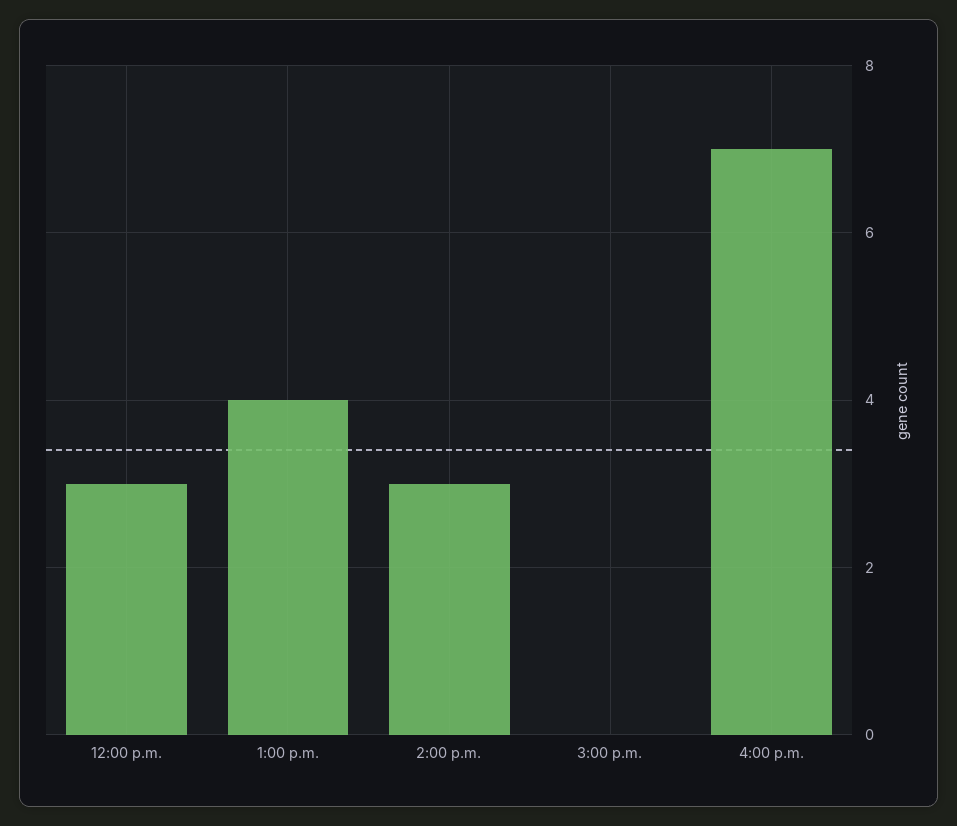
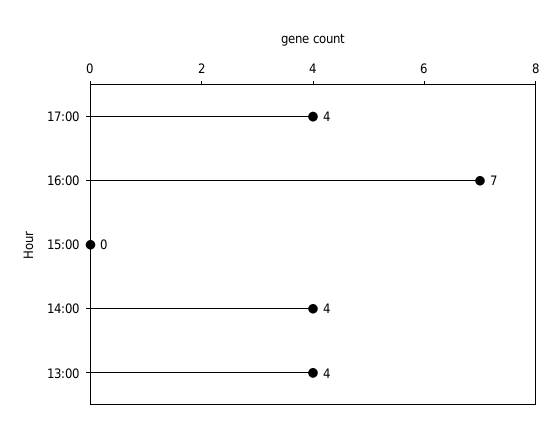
12:00 p.m.: 3 -> none
2:00 p.m.: 3 -> 4
17:00: none -> 4

